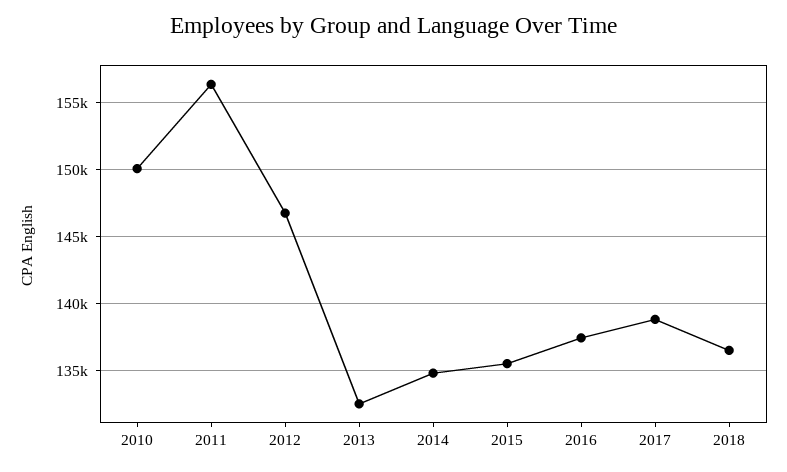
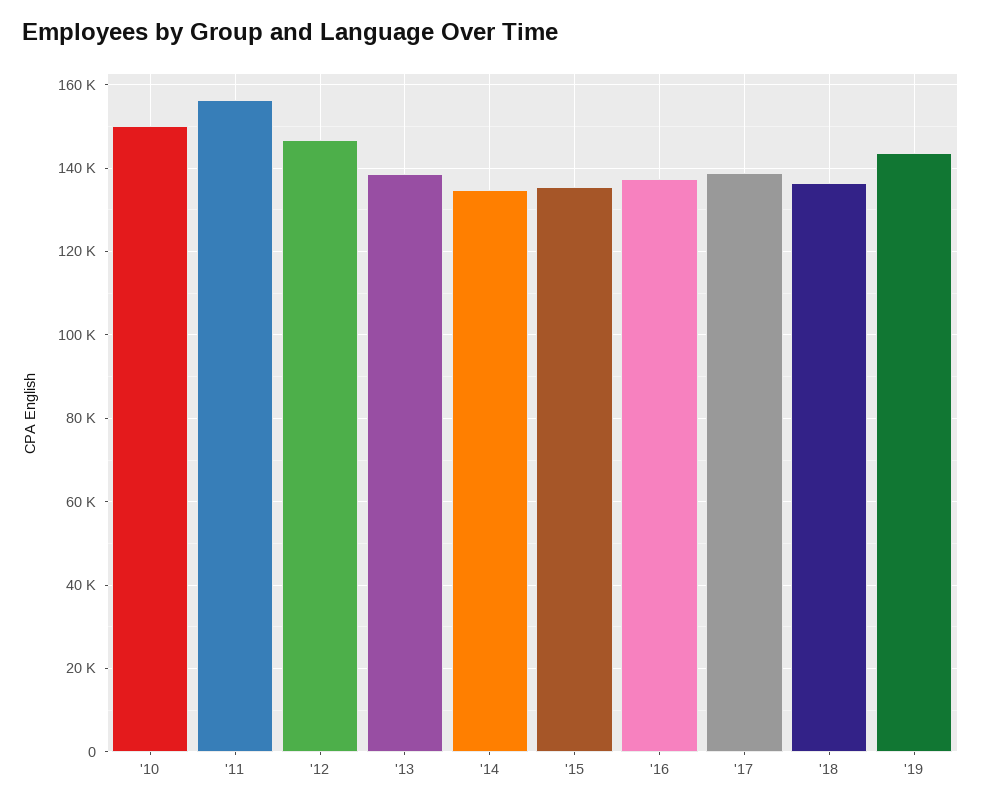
2013: 132500 -> 138000
'19: none -> 144000

